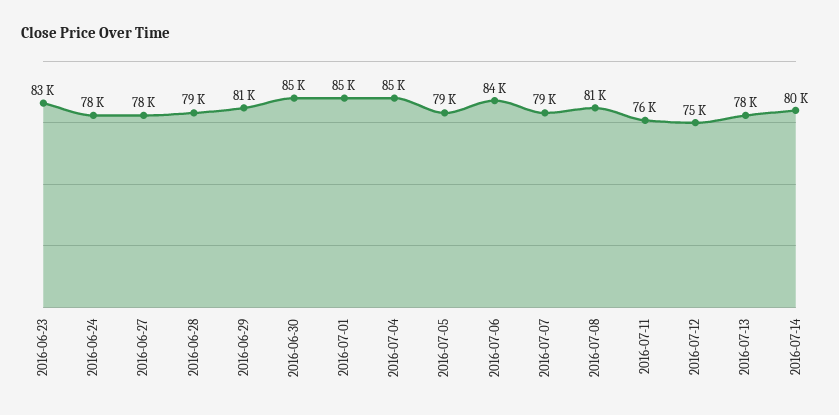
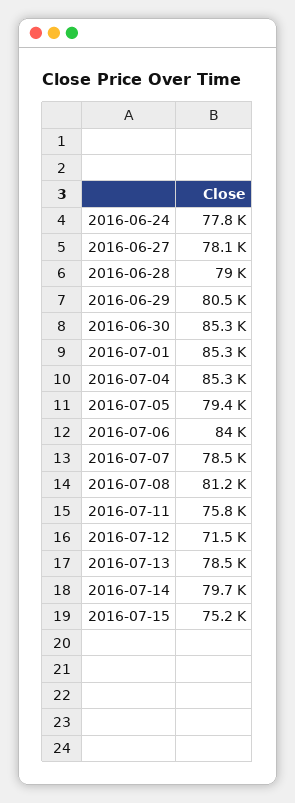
2016-06-23: 83000 -> none
2016-07-12: 75000 -> 71500
2016-07-15: none -> 75200

